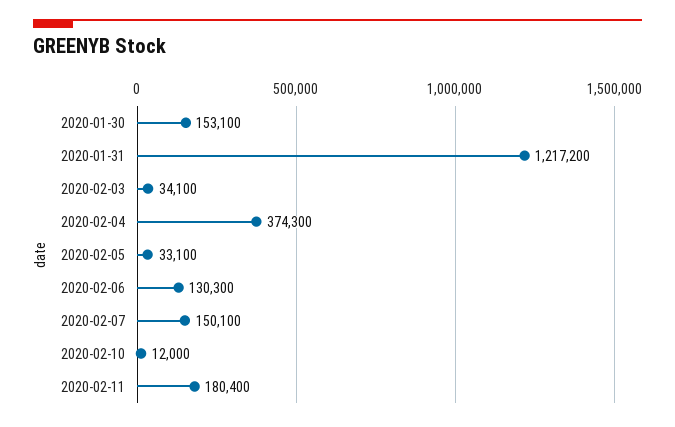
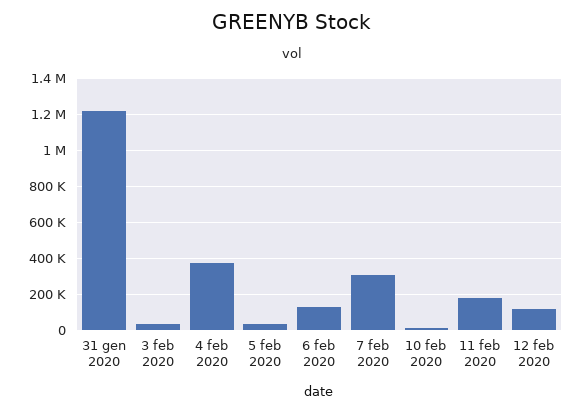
2020-01-30: 153100 -> none
2020-02-07: 150100 -> 300000
12 feb 2020: none -> 100000

